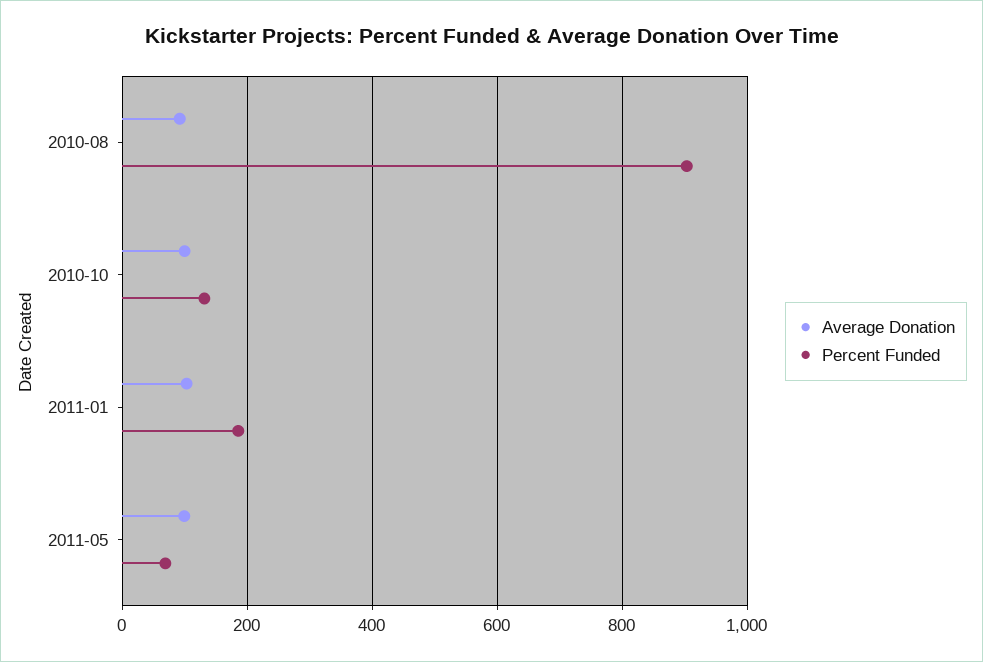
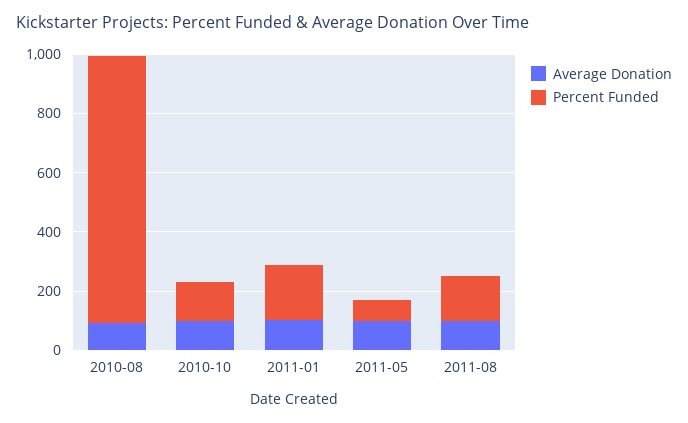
Average Donation, 2011-08: none -> 100
Percent Funded, 2011-08: none -> 150

